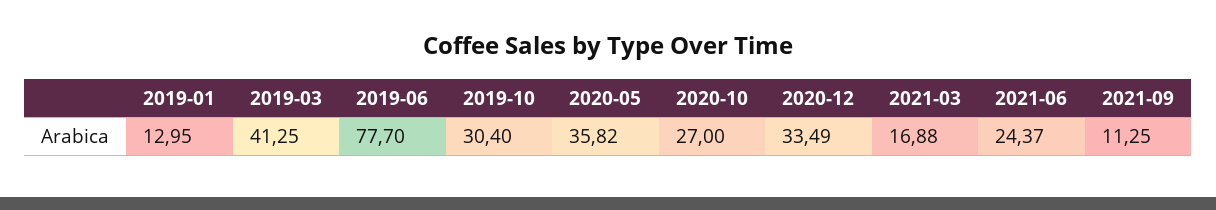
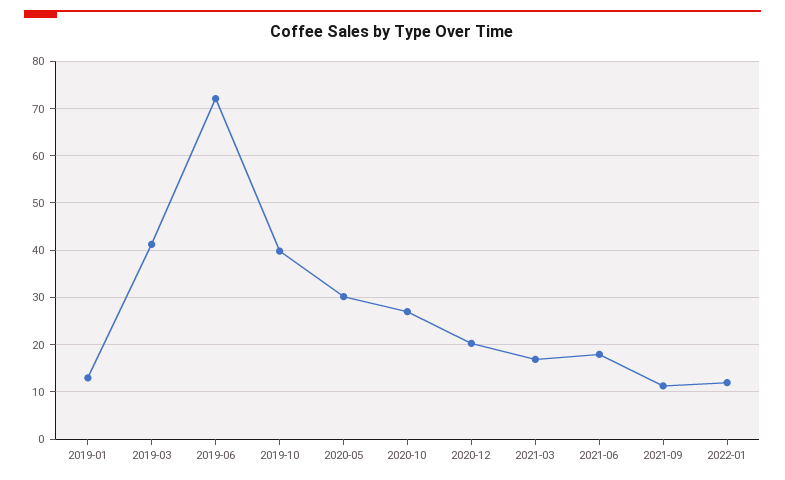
2019-06: 77.7 -> 72
2019-10: 30.4 -> 40
2020-05: 35.82 -> 30
2020-12: 33.49 -> 20
2021-06: 24.37 -> 18
2022-01: none -> 12

